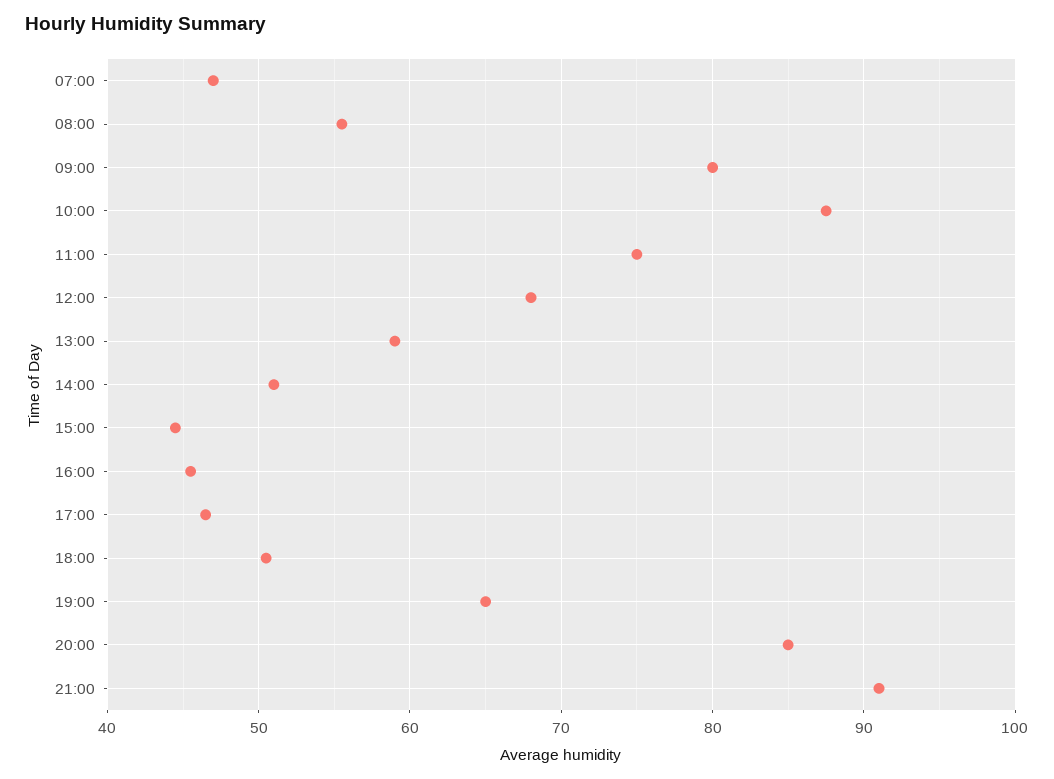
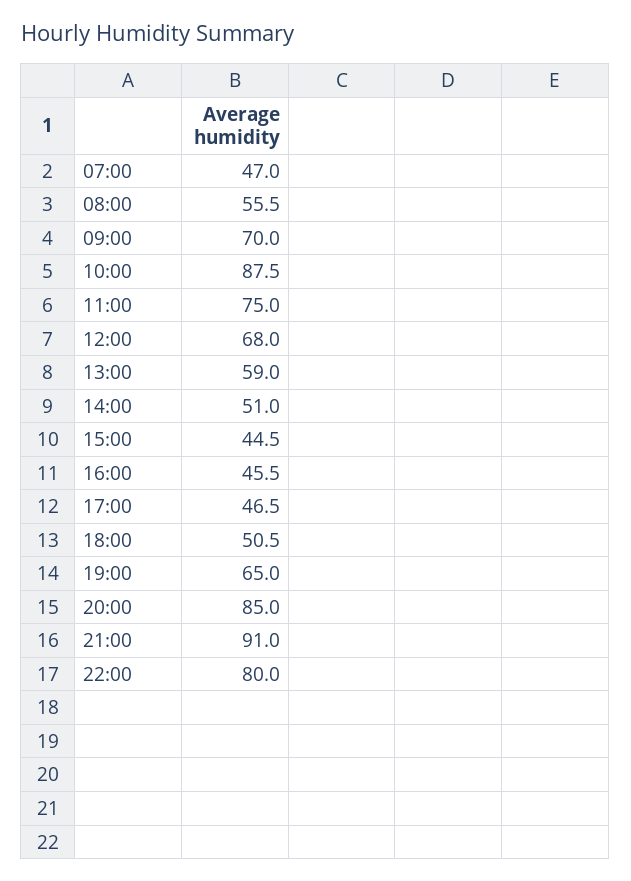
09:00: 80 -> 70
22:00: none -> 80

